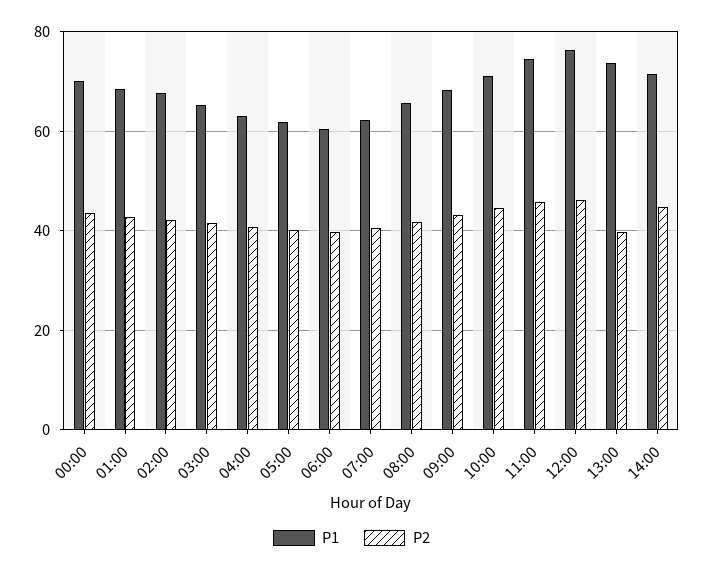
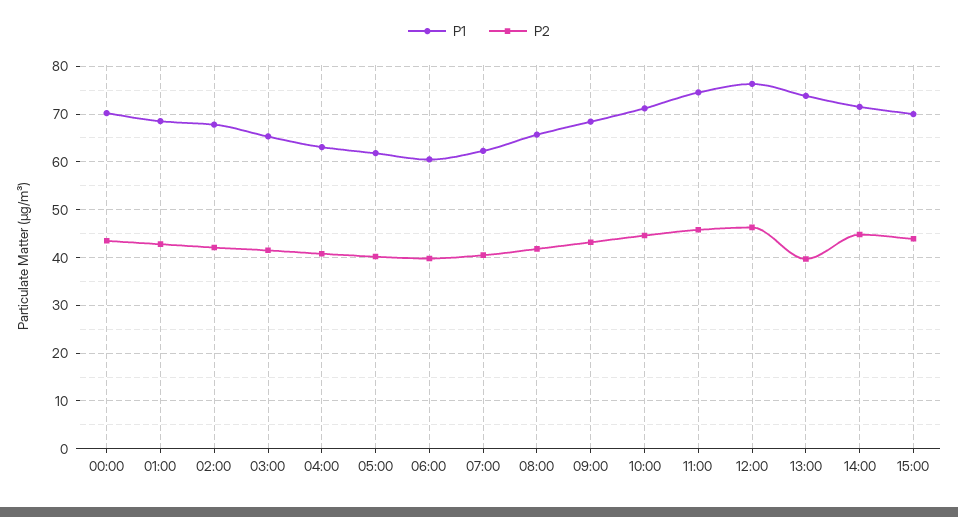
P1, 15:00: none -> 70
P2, 15:00: none -> 44

